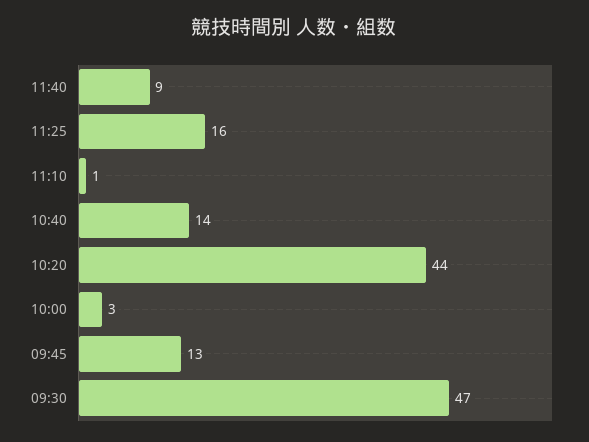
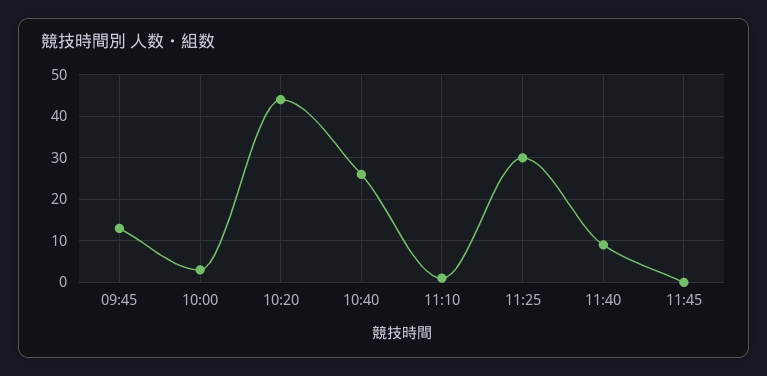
11:25: 16 -> 30
10:40: 14 -> 25
09:30: 47 -> none
11:45: none -> 0

